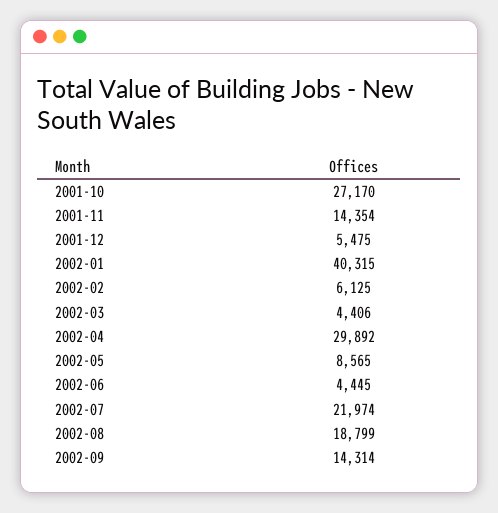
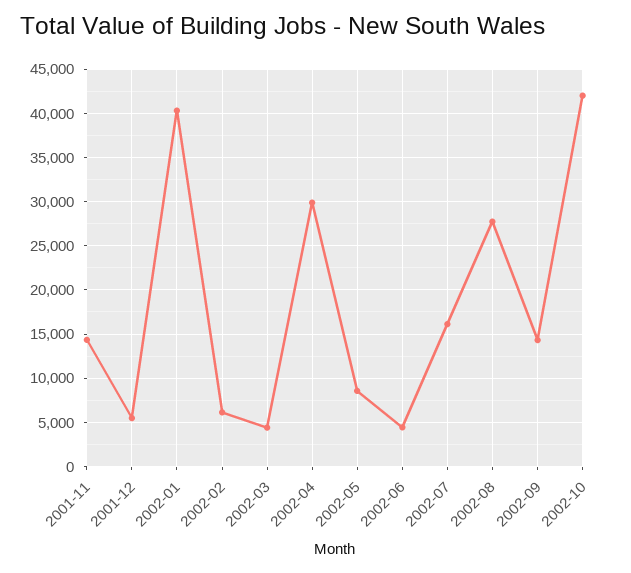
2001-10: 27170 -> none
2002-07: 21974 -> 16000
2002-08: 18799 -> 28000
2002-10: none -> 42000

